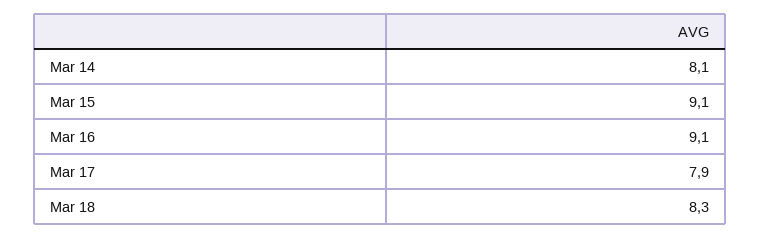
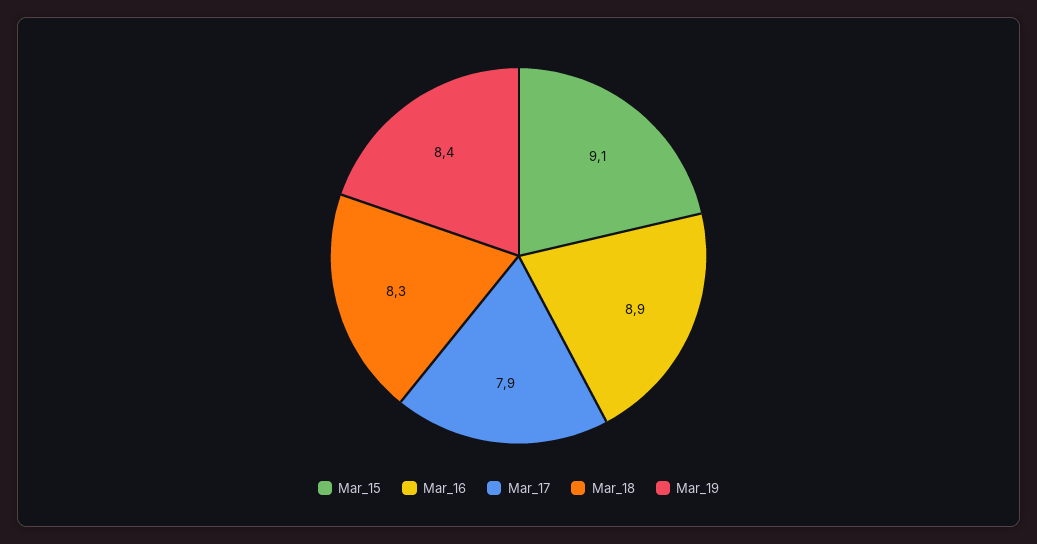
Mar 14: 8.1 -> none
Mar 16: 9.1 -> 8.9
Mar_19: none -> 8.4

